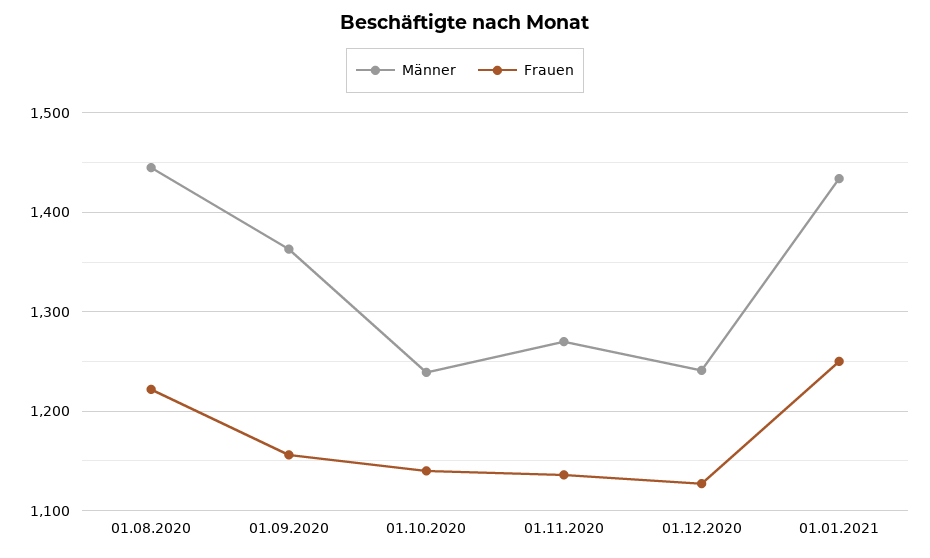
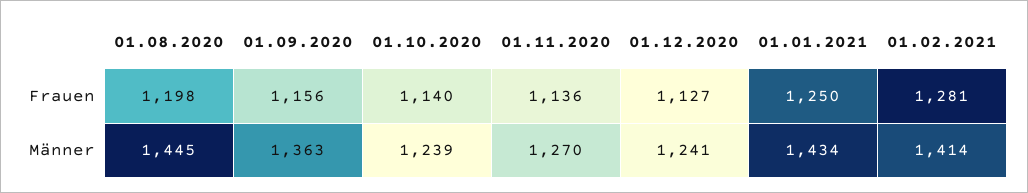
Frauen, 01.08.2020: 1220 -> 1198
Frauen, 01.02.2021: none -> 1281
Männer, 01.02.2021: none -> 1414

